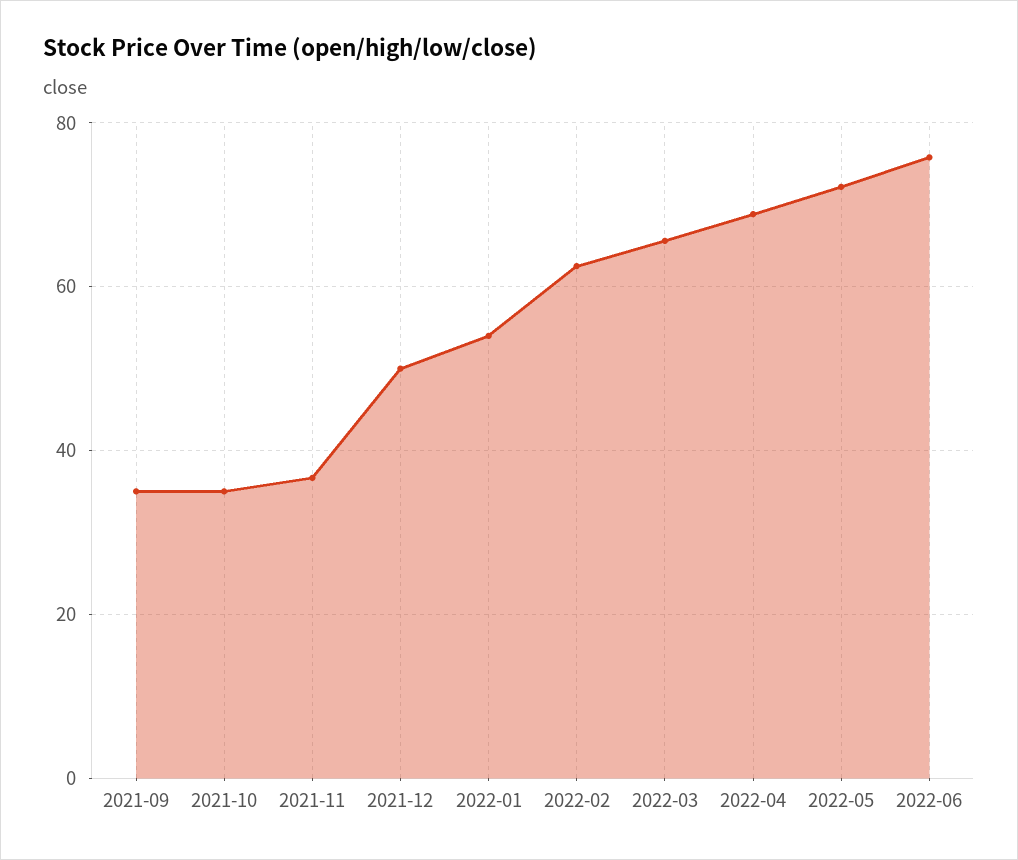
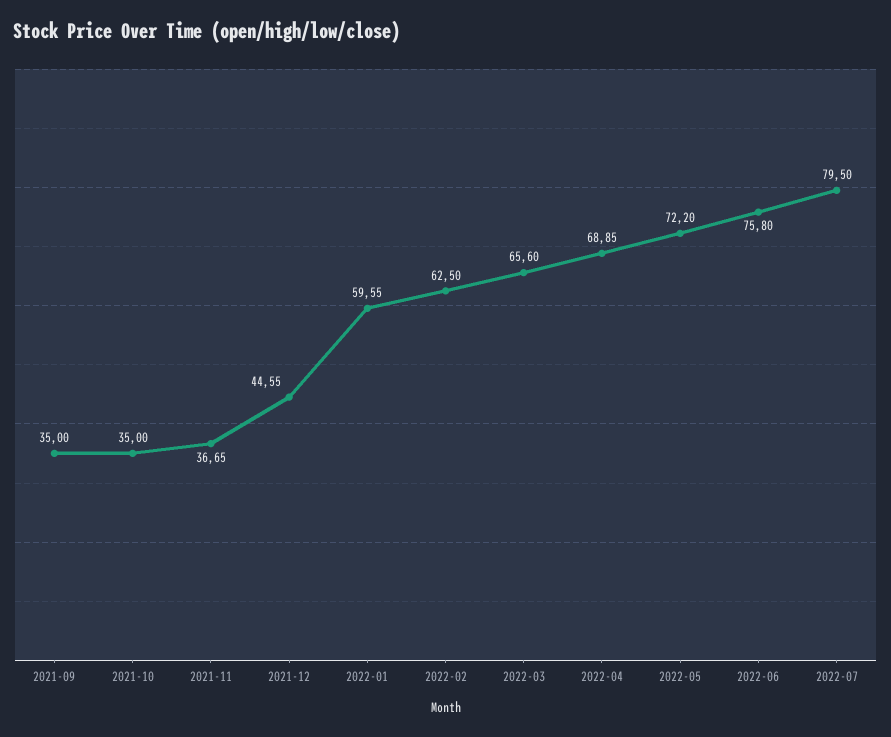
2021-12: 50 -> 44.55
2022-01: 54 -> 59.55
2022-07: none -> 79.5

